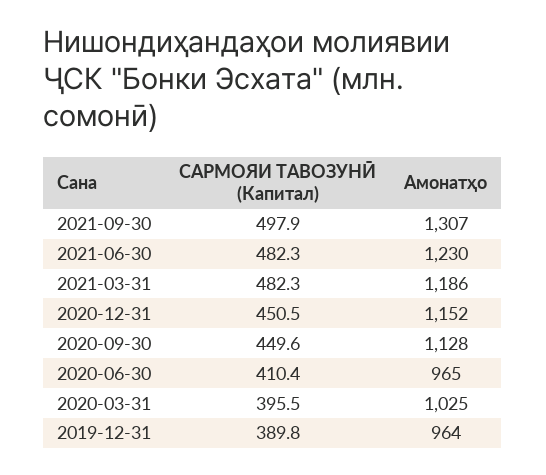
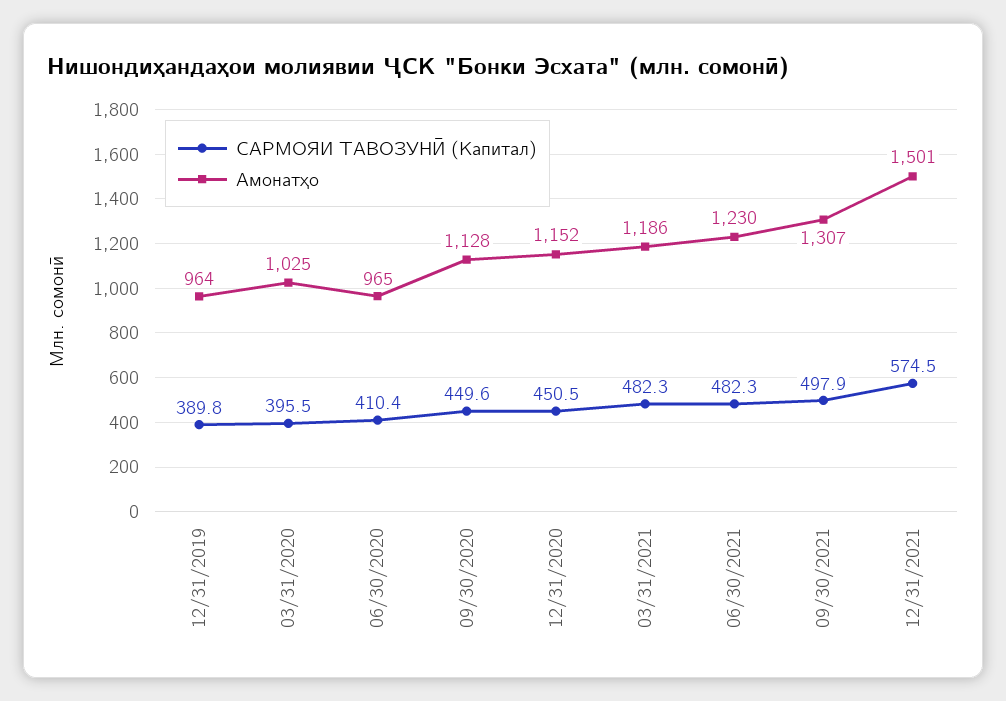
САРМОЯИ ТАВОЗУНӢ (Капитал), 12/31/2021: none -> 574.5
Амонатҳо, 12/31/2021: none -> 1501

